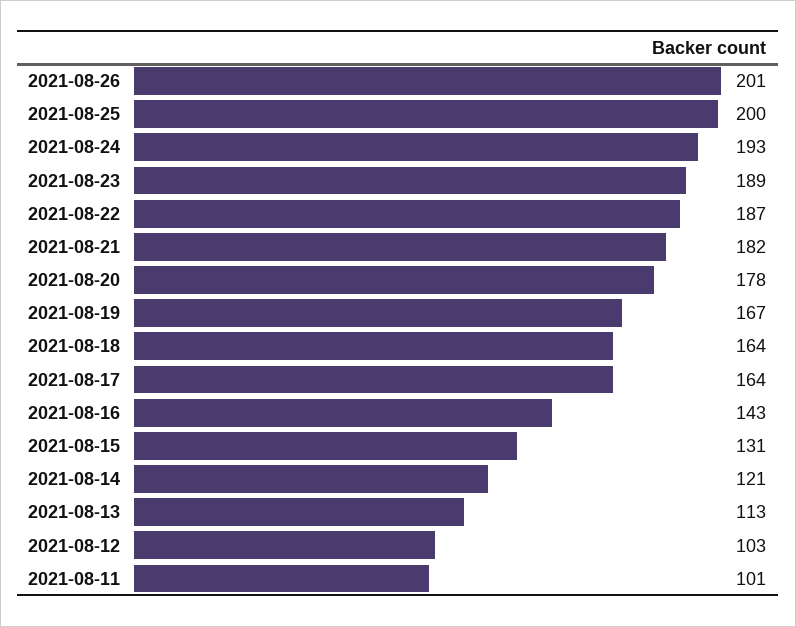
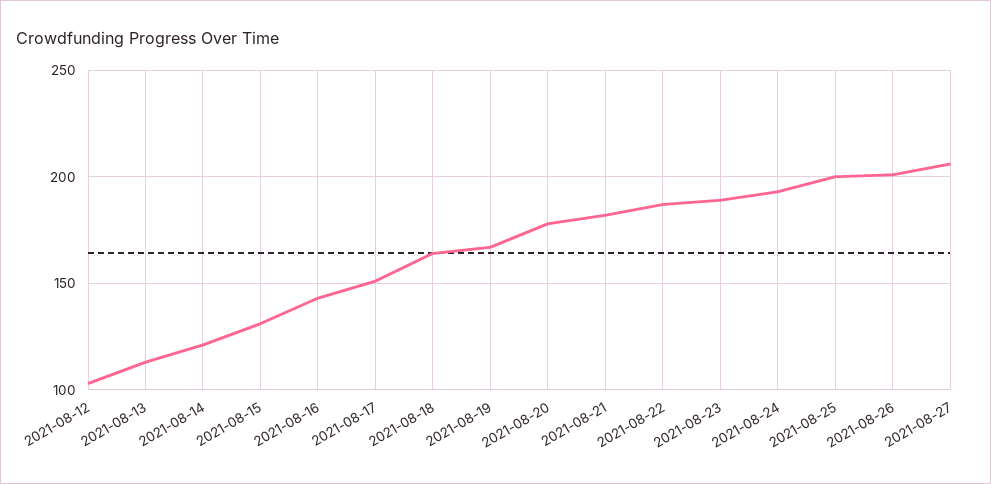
2021-08-17: 164 -> 150
2021-08-11: 101 -> none
2021-08-27: none -> 205

